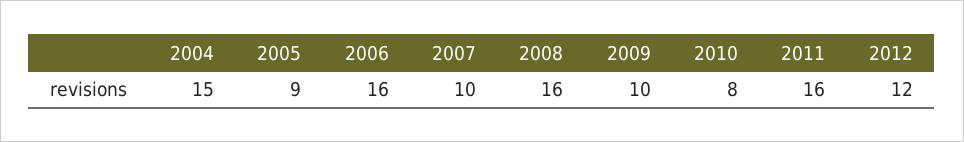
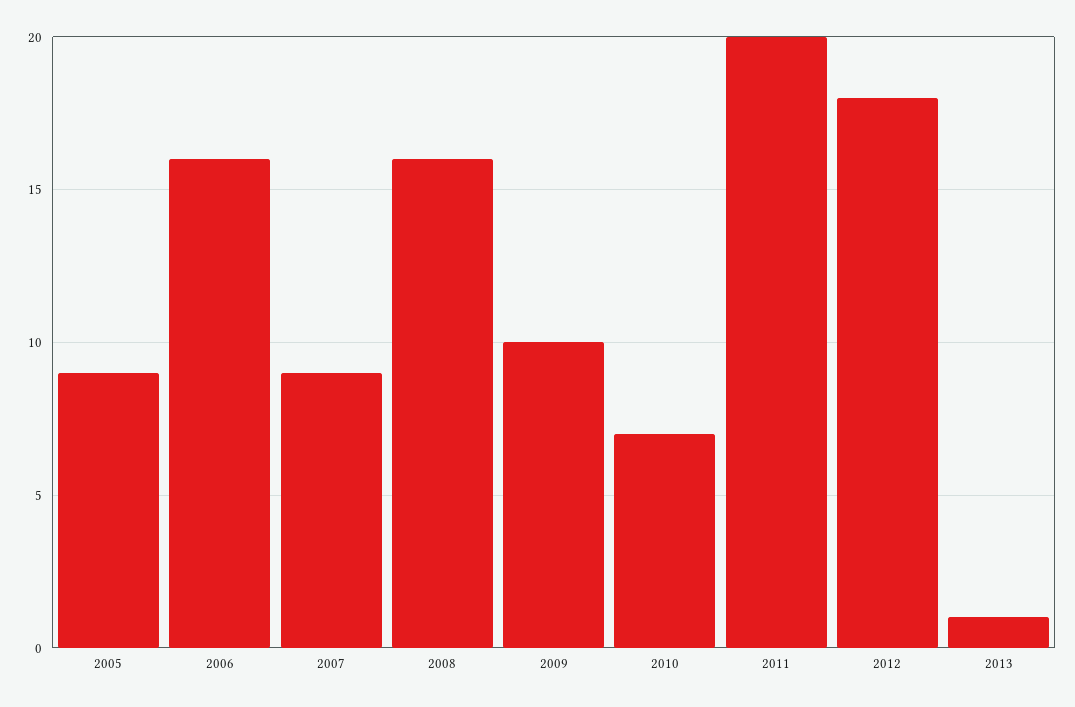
2004: 15 -> none
2007: 10 -> 9
2010: 8 -> 7
2011: 16 -> 20
2012: 12 -> 18
2013: none -> 1

